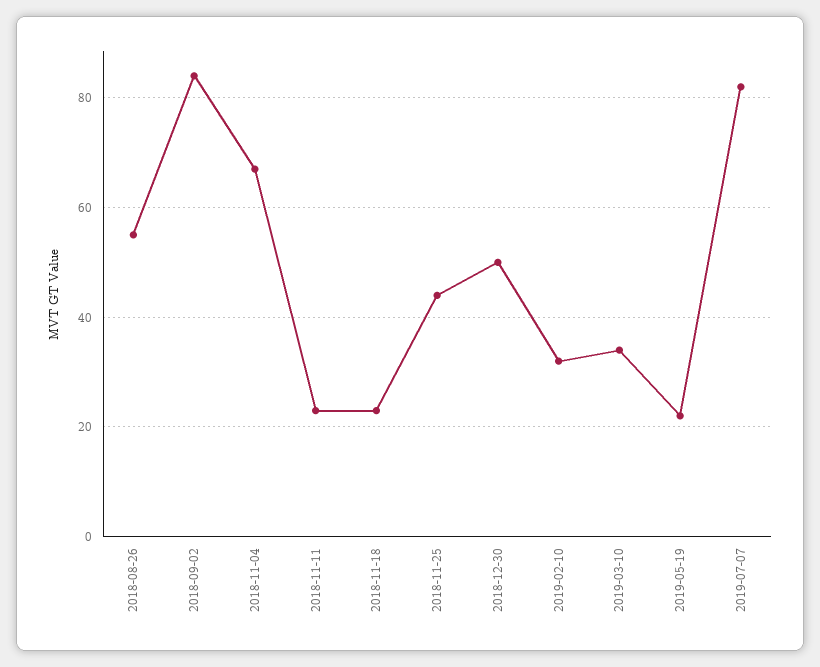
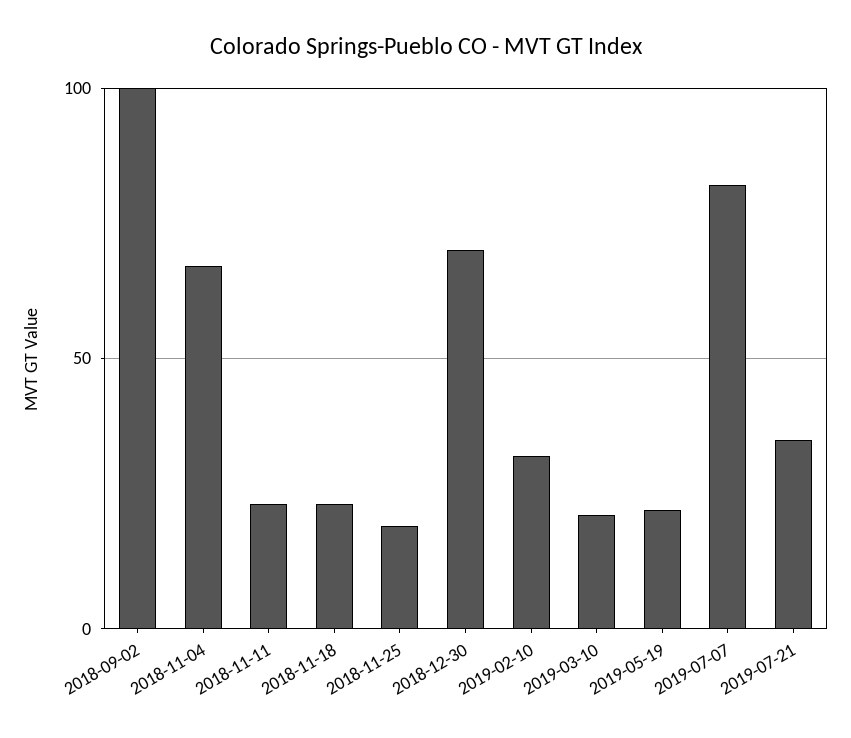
2018-08-26: 55 -> none
2018-09-02: 85 -> 100
2018-11-25: 45 -> 20
2018-12-30: 50 -> 70
2019-03-10: 35 -> 20
2019-07-21: none -> 35

